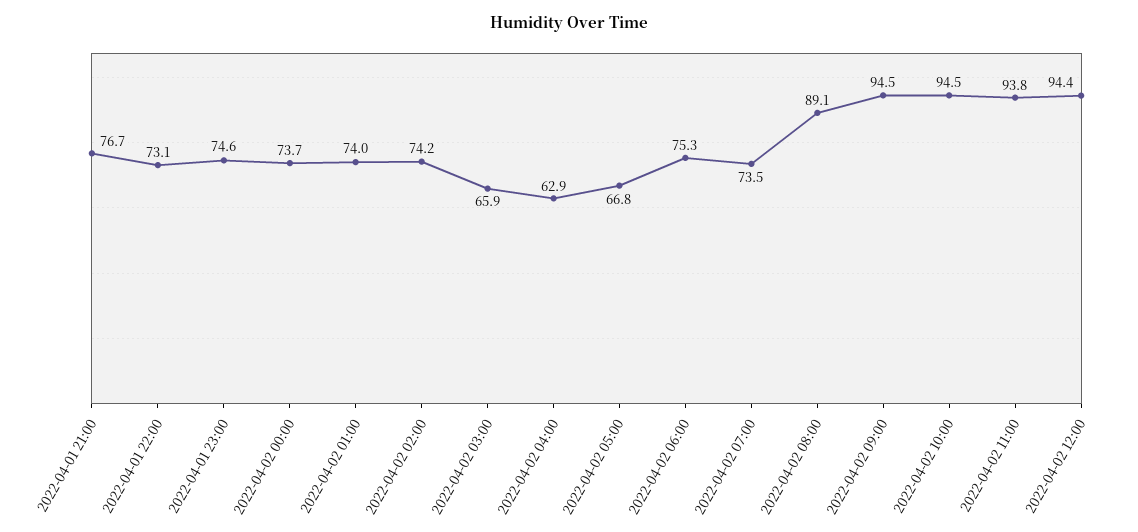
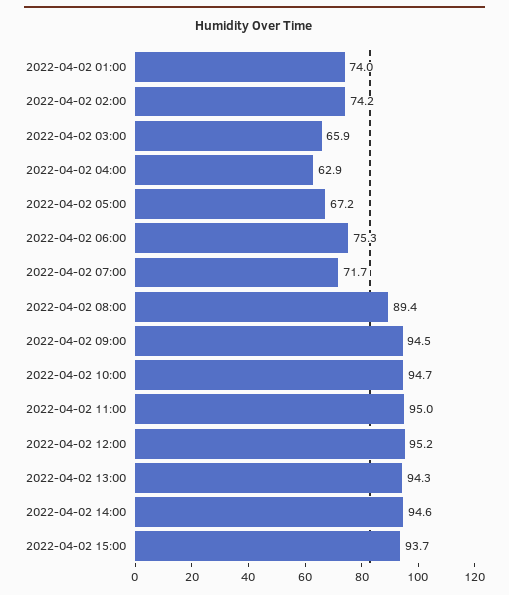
2022-04-01 21:00: 76.7 -> none
2022-04-01 22:00: 73.1 -> none
2022-04-01 23:00: 74.6 -> none
2022-04-02 00:00: 73.7 -> none
2022-04-02 05:00: 66.8 -> 67.2
2022-04-02 07:00: 73.5 -> 71.7
2022-04-02 08:00: 89.1 -> 89.4
2022-04-02 10:00: 94.5 -> 94.7
2022-04-02 11:00: 93.8 -> 95
2022-04-02 12:00: 94.4 -> 95.2
2022-04-02 13:00: none -> 94.3
2022-04-02 14:00: none -> 94.6
2022-04-02 15:00: none -> 93.7

